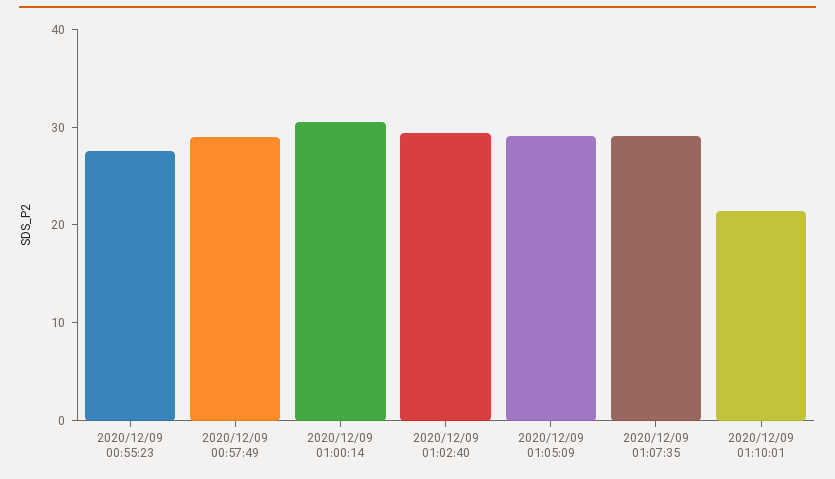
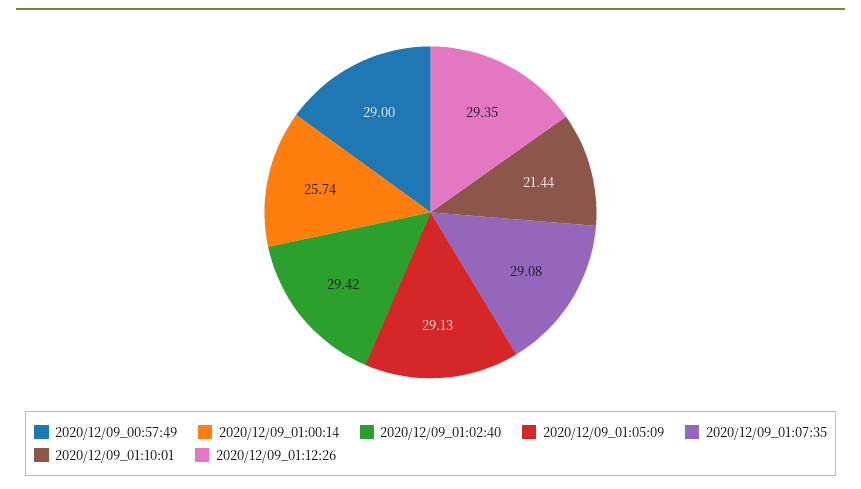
2020/12/09 00:55:23: 28 -> none
2020/12/09 01:00:14: 30 -> 25.74
2020/12/09_01:12:26: none -> 29.35

